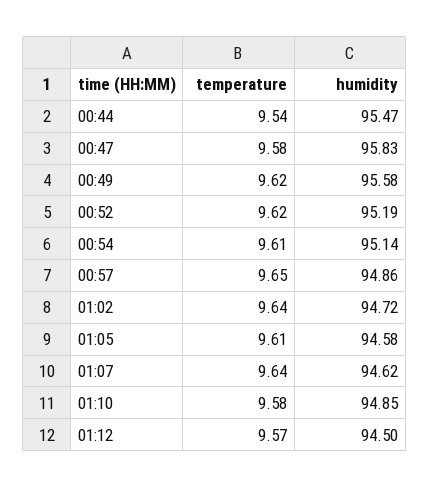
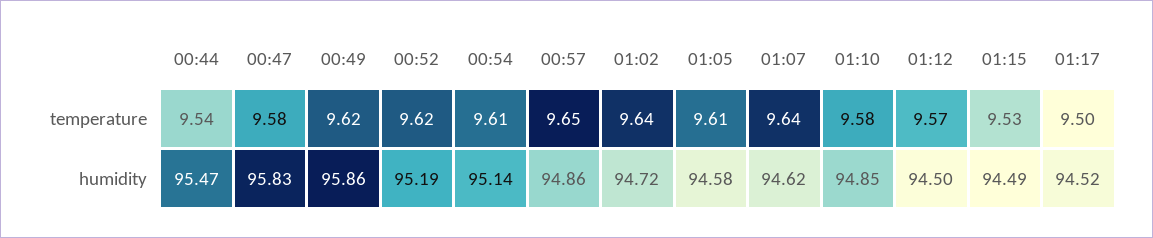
humidity, 00:49: 95.58 -> 95.86
temperature, 01:15: none -> 9.53
temperature, 01:17: none -> 9.5
humidity, 01:15: none -> 94.49
humidity, 01:17: none -> 94.52

